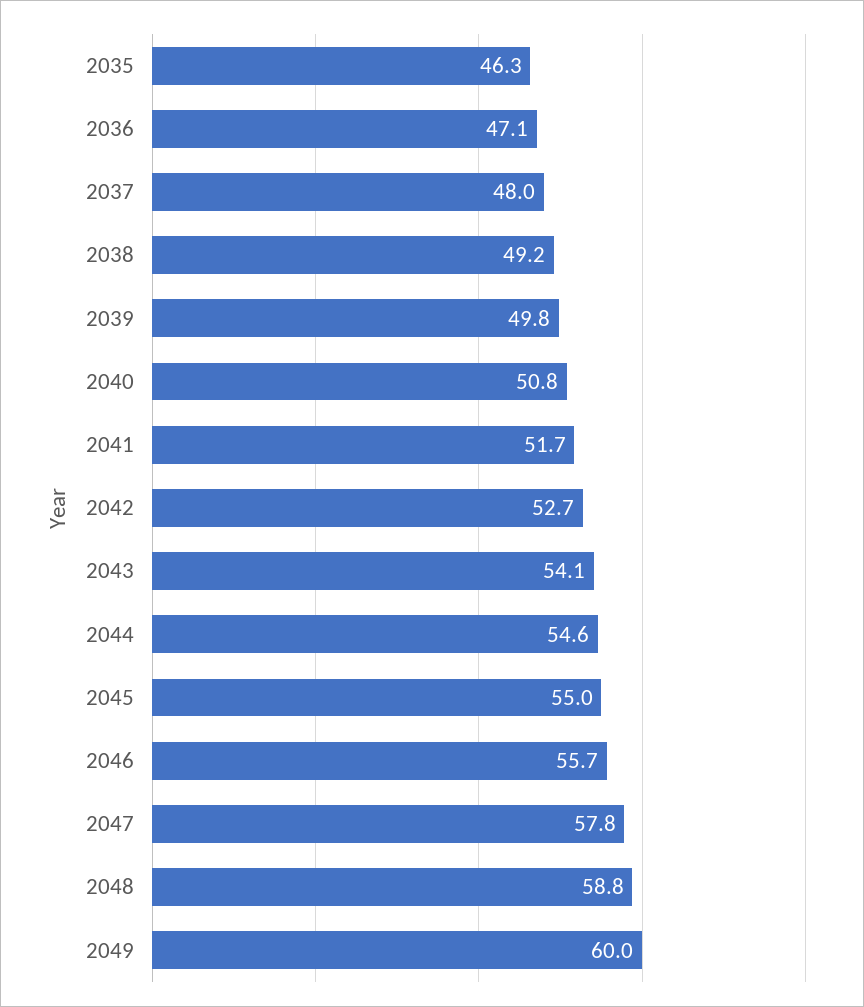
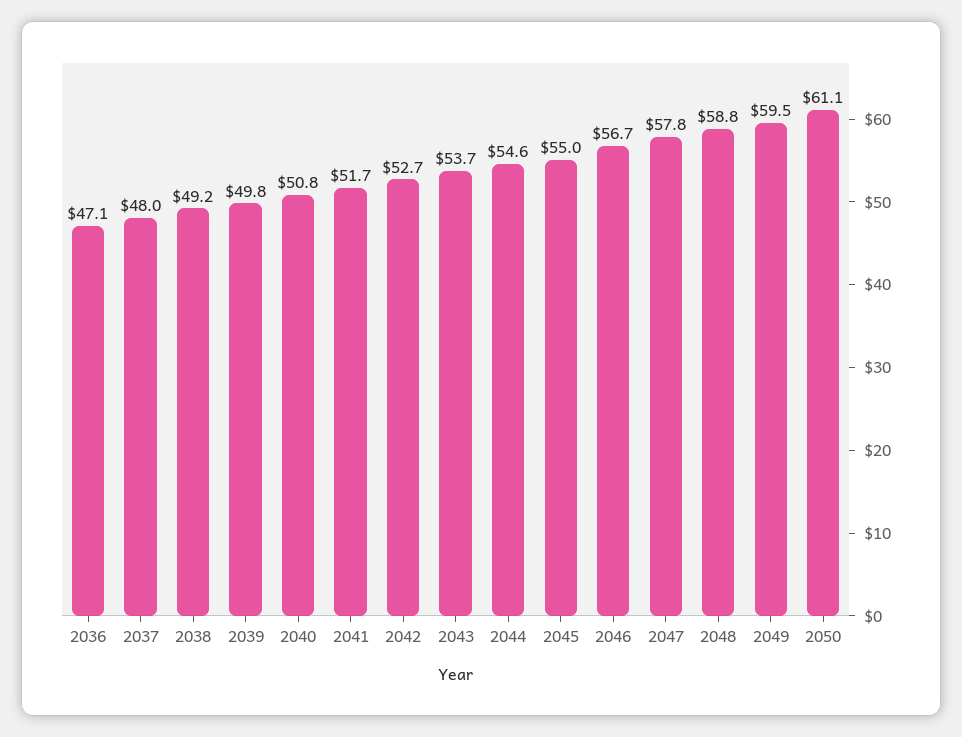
2035: 46.3 -> none
2043: 54.1 -> 53.7
2046: 55.7 -> 56.7
2049: 60 -> 59.5
2050: none -> 61.1

